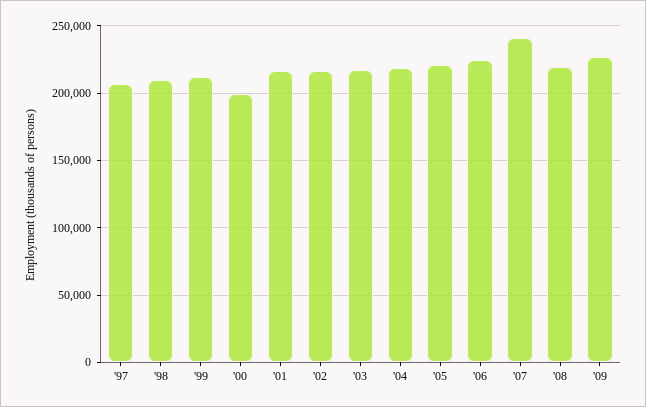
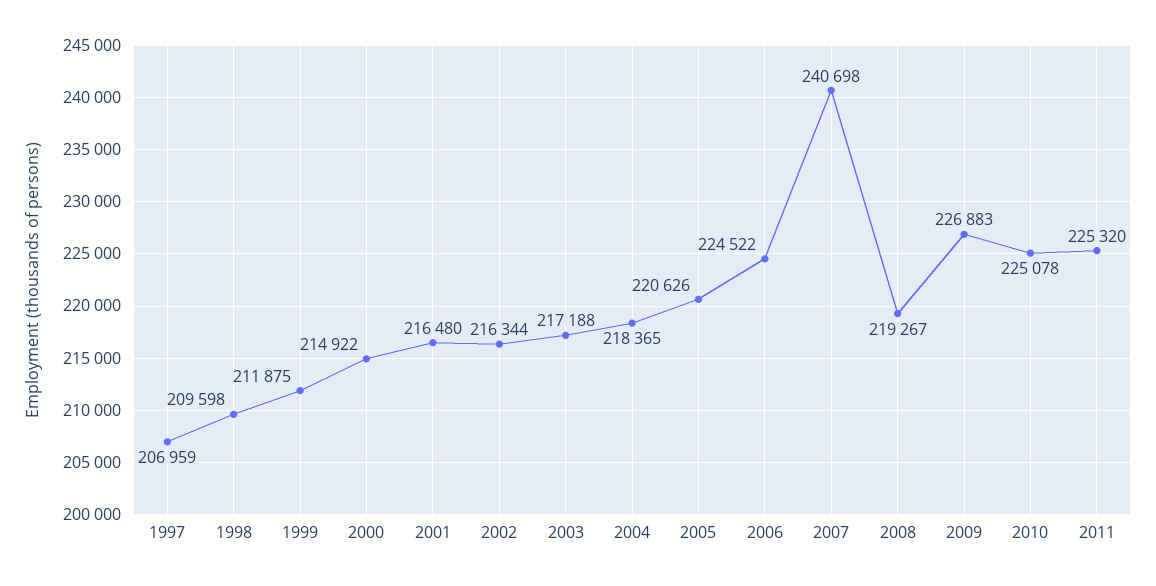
'00: 200000 -> 214922
2010: none -> 225078
2011: none -> 225320

